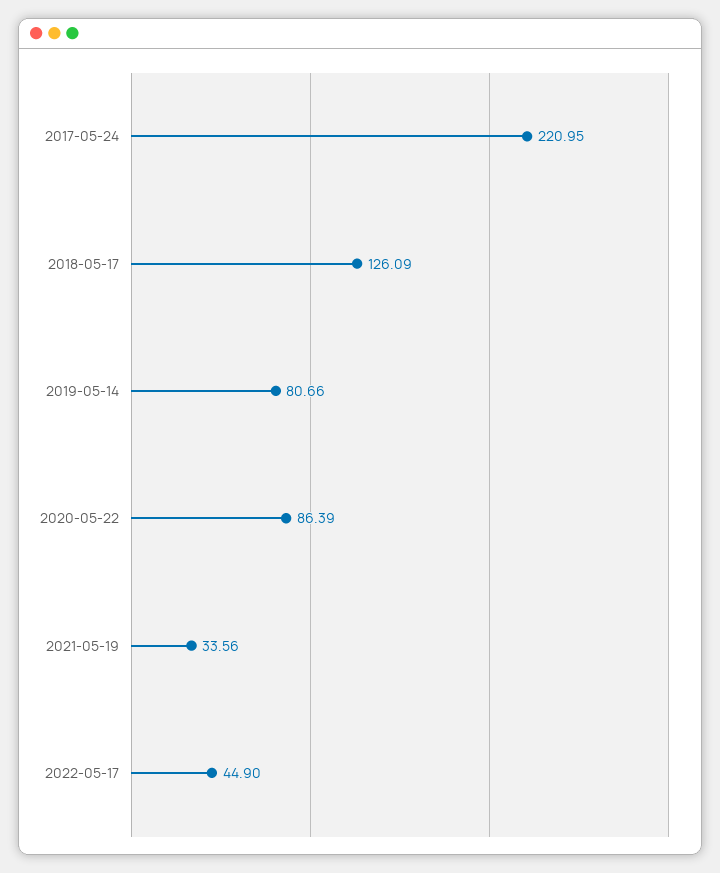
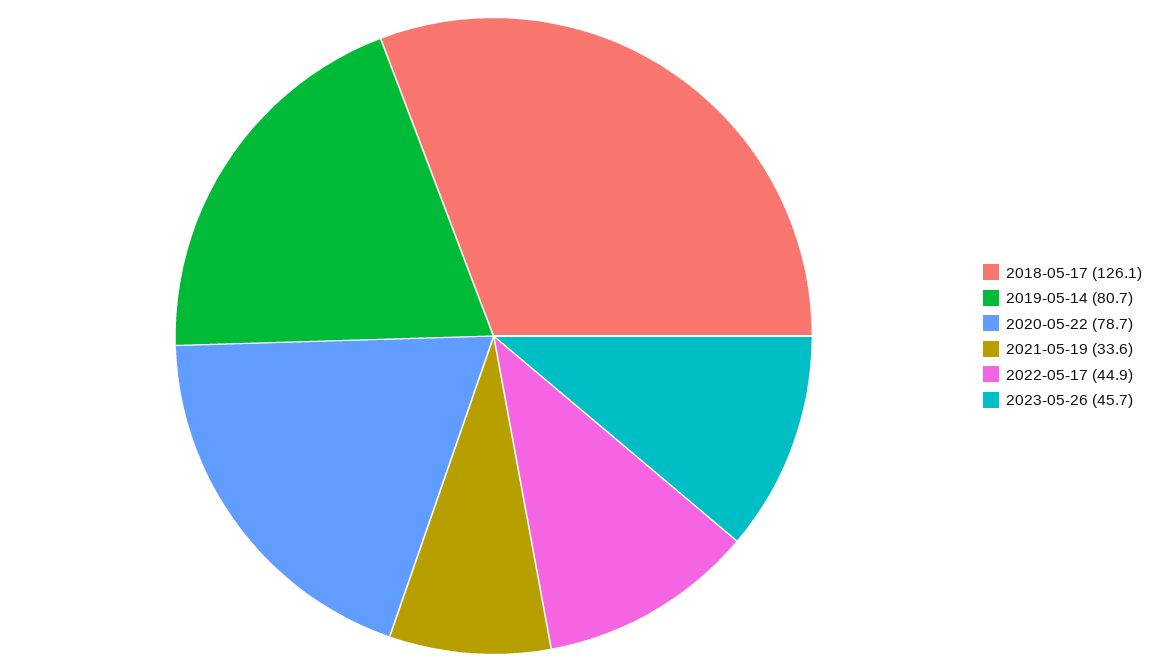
2017-05-24: 220.95 -> none
2020-05-22: 86.39 -> 78.7
2023-05-26: none -> 45.7

